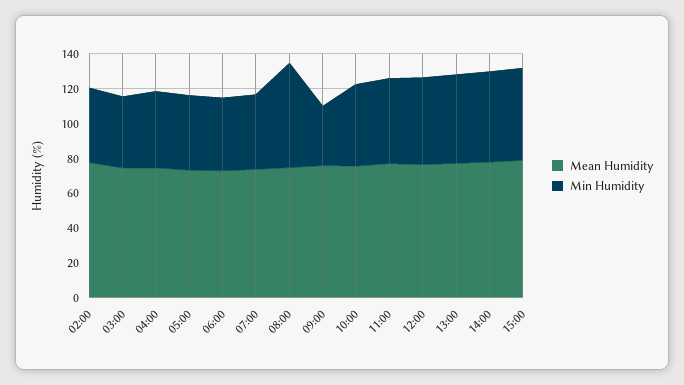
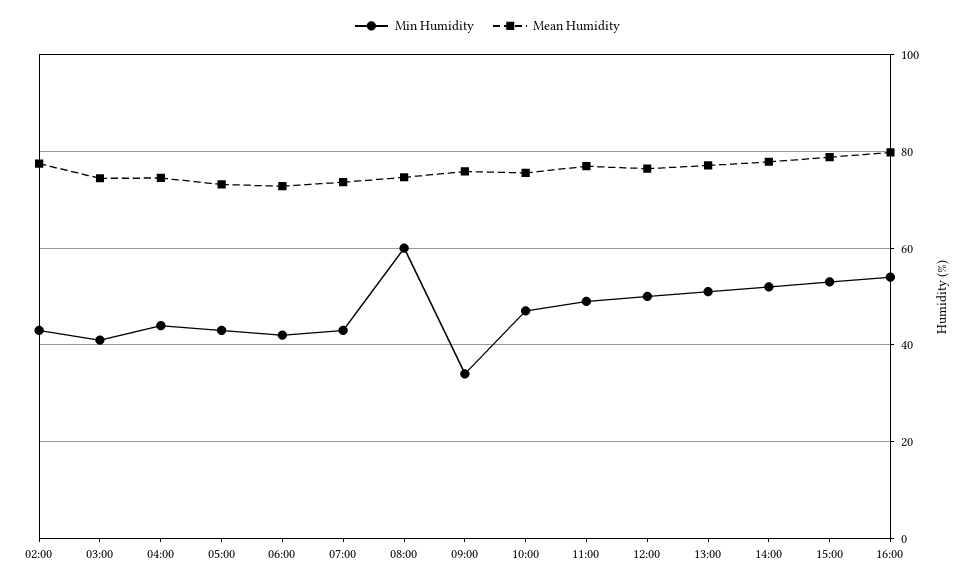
Min Humidity, 16:00: none -> 54
Mean Humidity, 16:00: none -> 80

